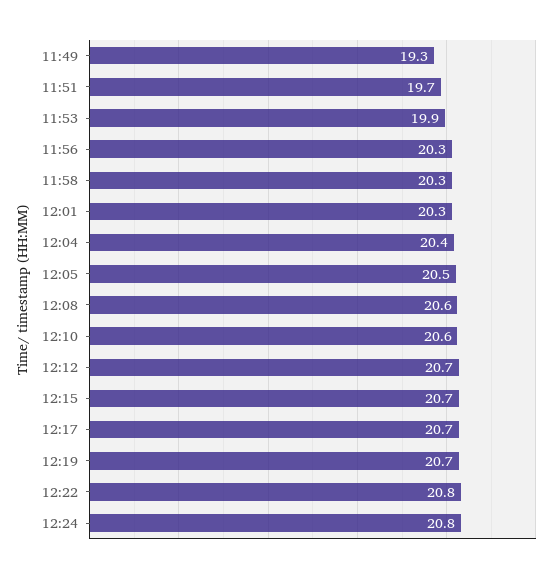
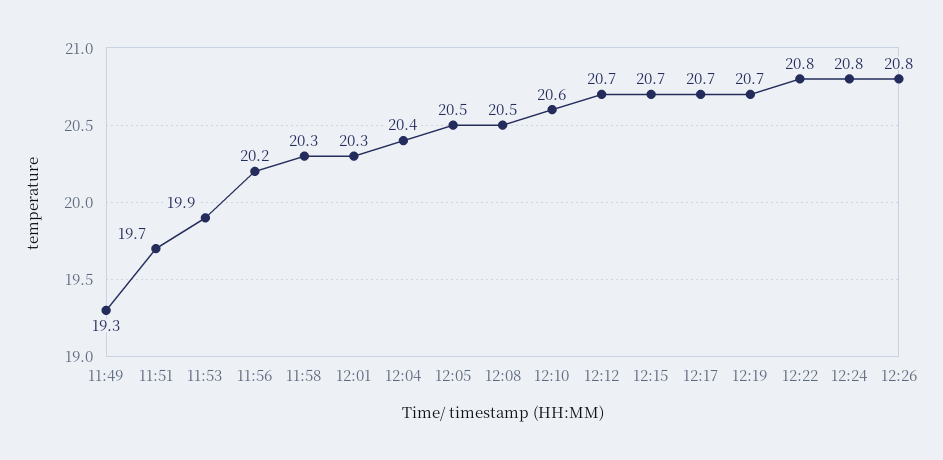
11:56: 20.3 -> 20.2
12:08: 20.6 -> 20.5
12:26: none -> 20.8

